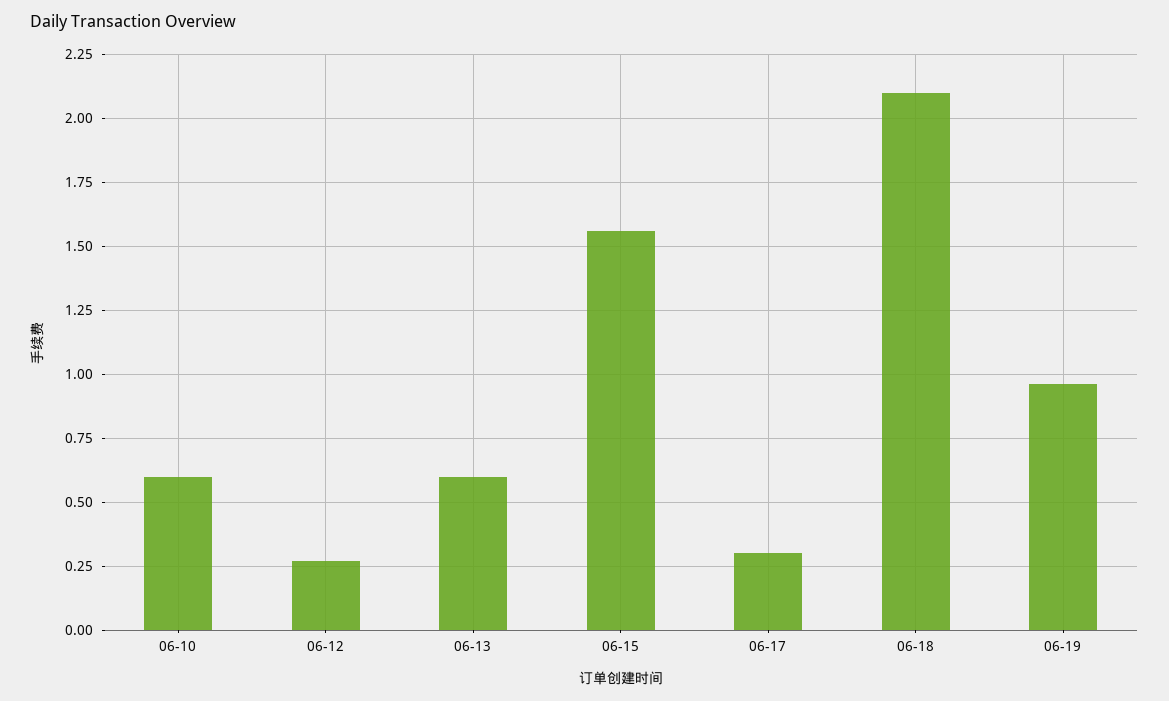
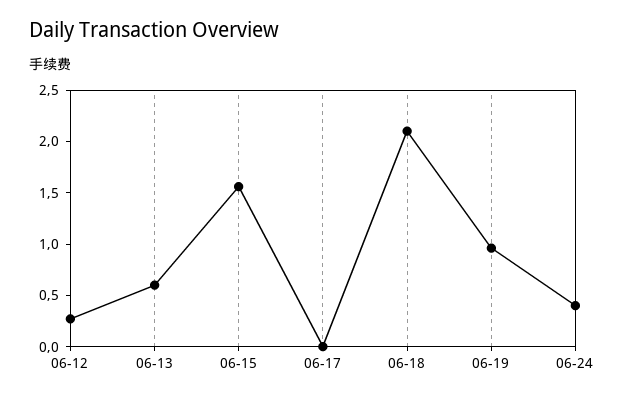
06-10: 0.6 -> none
06-17: 0.3 -> 0
06-24: none -> 0.4

